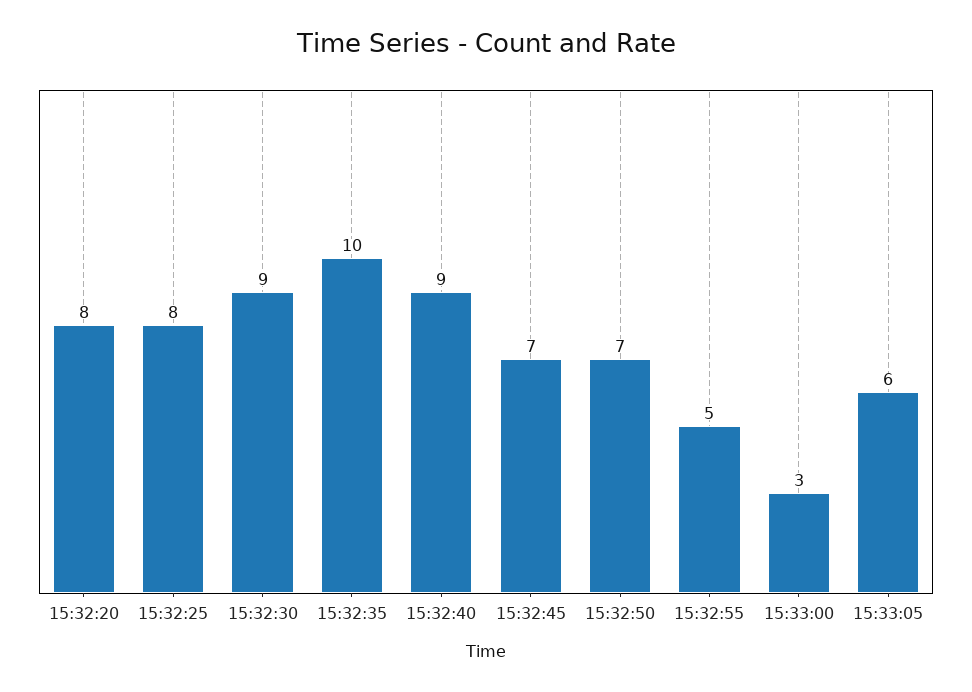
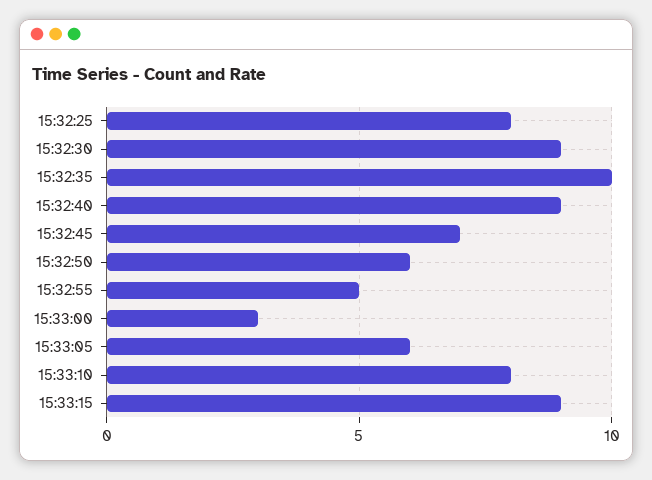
15:32:20: 8 -> none
15:32:50: 7 -> 6
15:33:10: none -> 8
15:33:15: none -> 9

